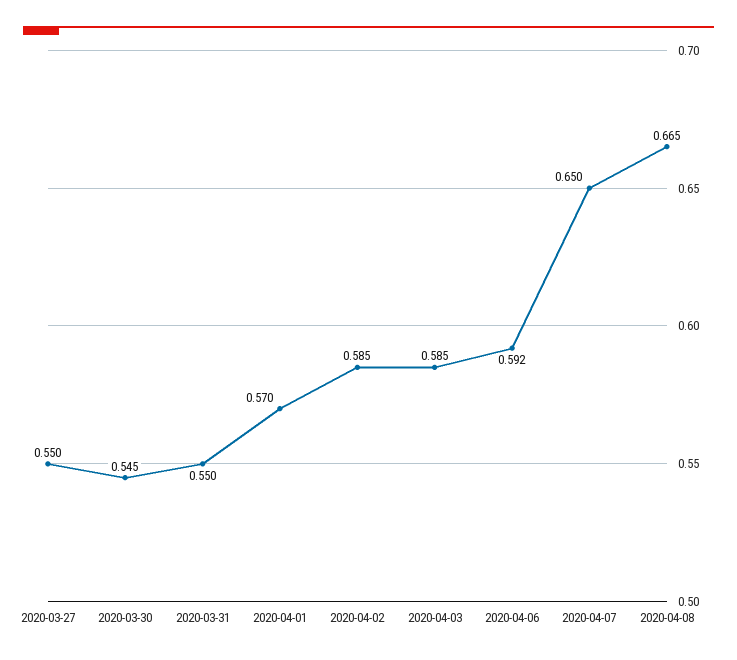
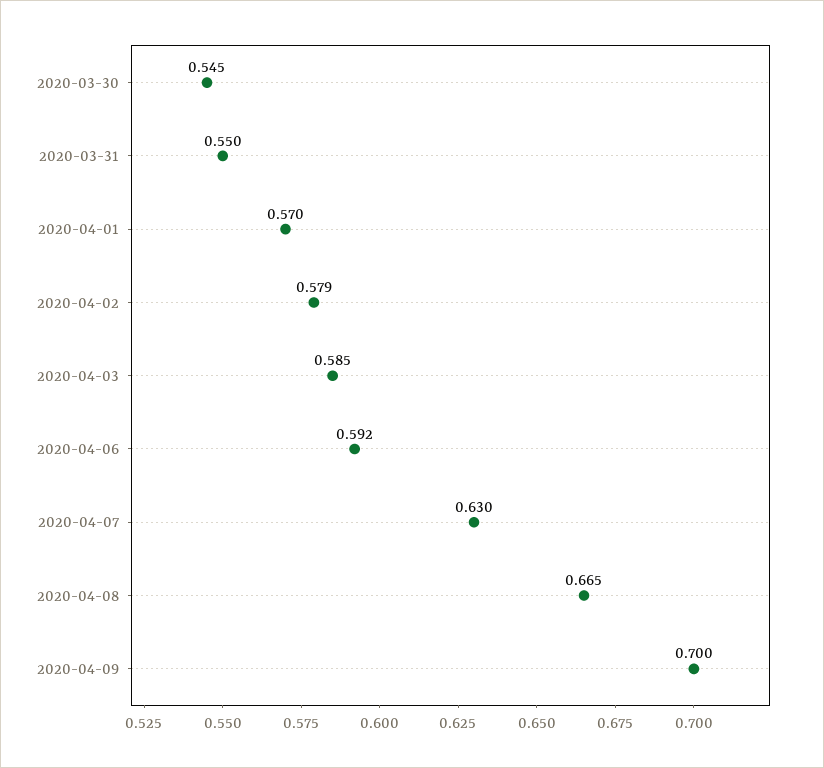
2020-03-27: 0.55 -> none
2020-04-02: 0.585 -> 0.579
2020-04-07: 0.65 -> 0.63
2020-04-09: none -> 0.7

